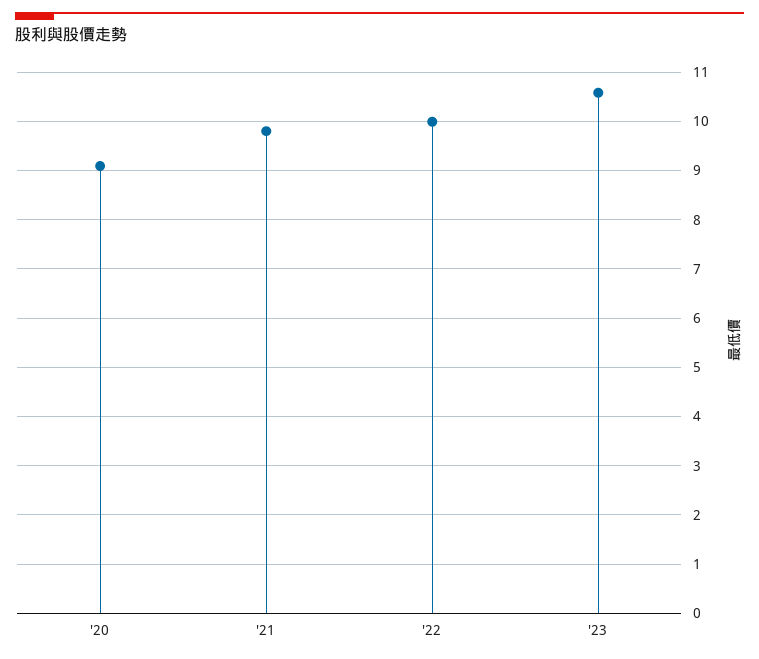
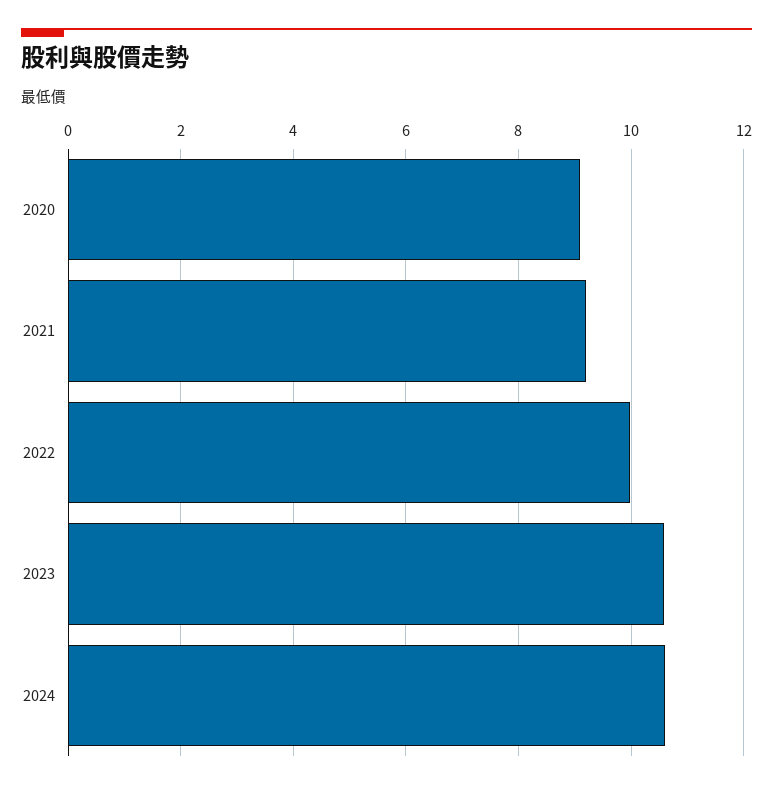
'21: 9.8 -> 9.2
2024: none -> 10.6

